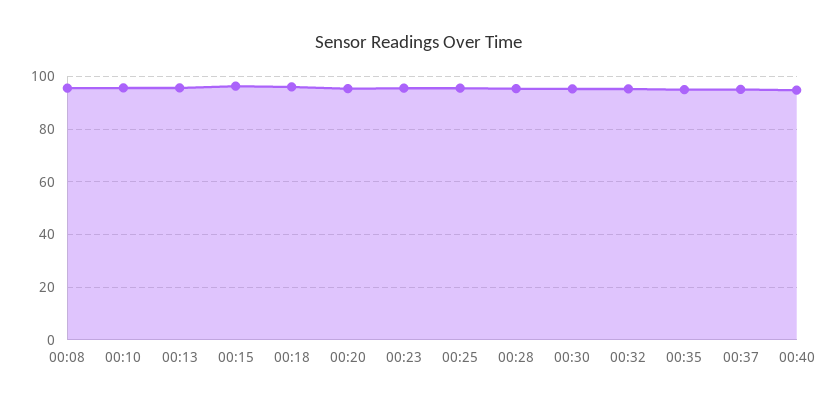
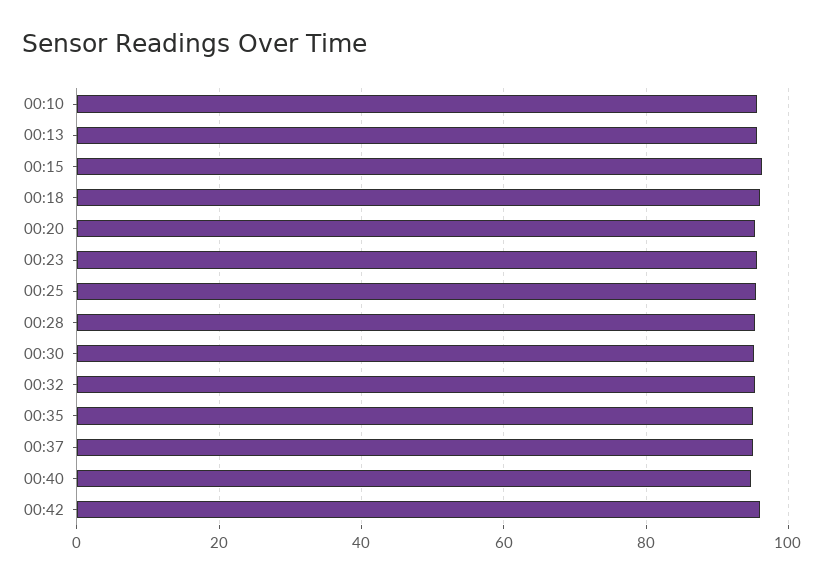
00:08: 95 -> none
00:42: none -> 96

